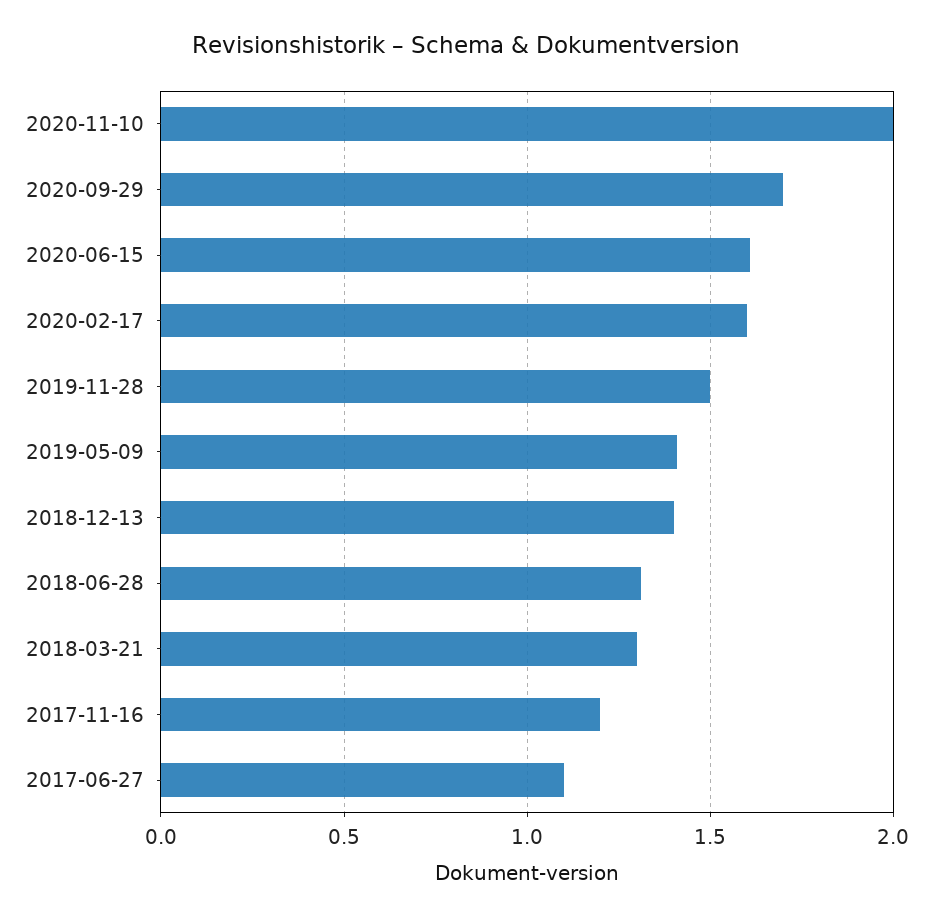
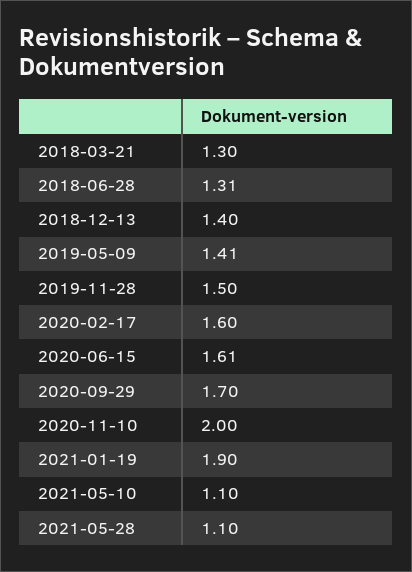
2017-11-16: 1.2 -> none
2017-06-27: 1.1 -> none
2021-01-19: none -> 1.9
2021-05-10: none -> 1.1
2021-05-28: none -> 1.1

